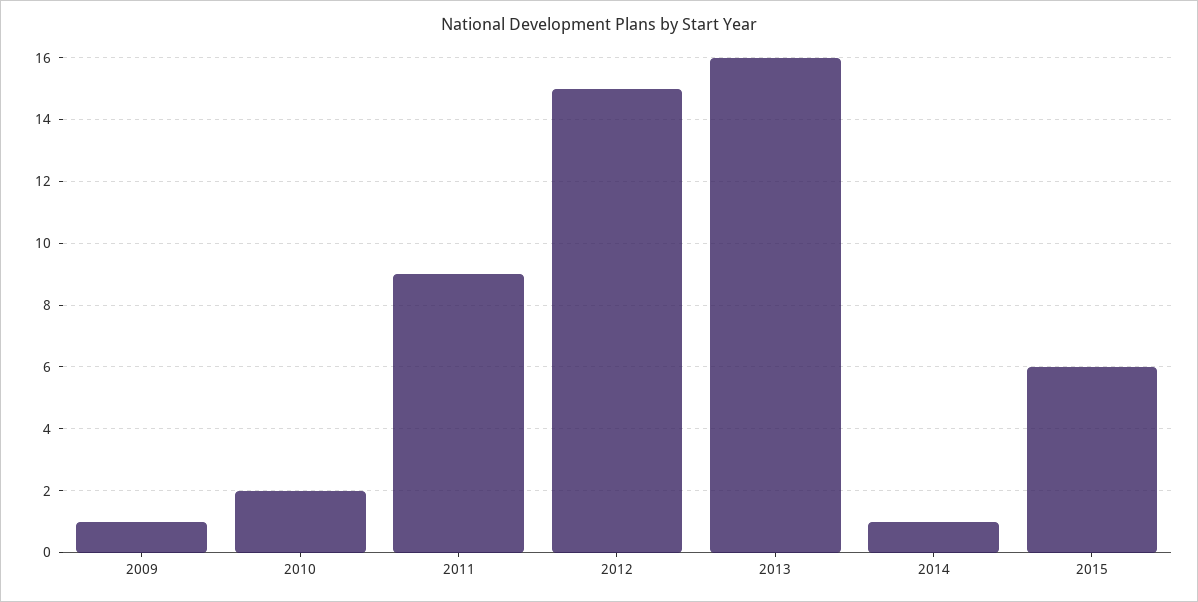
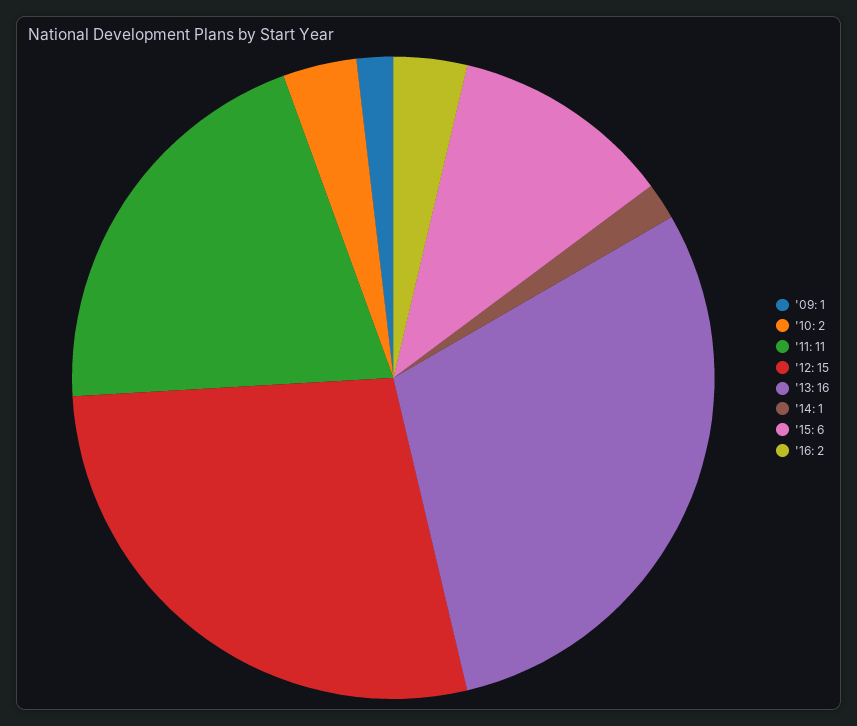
2011: 9 -> 11
'16: none -> 2

